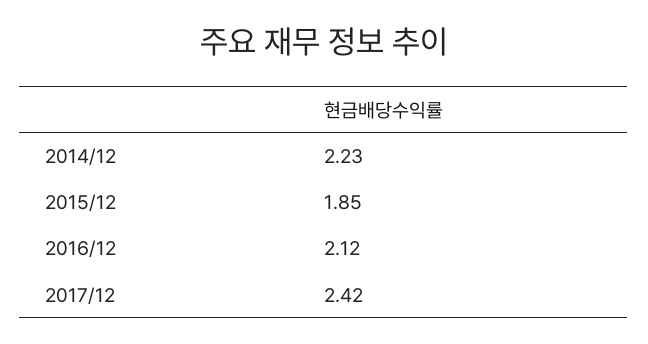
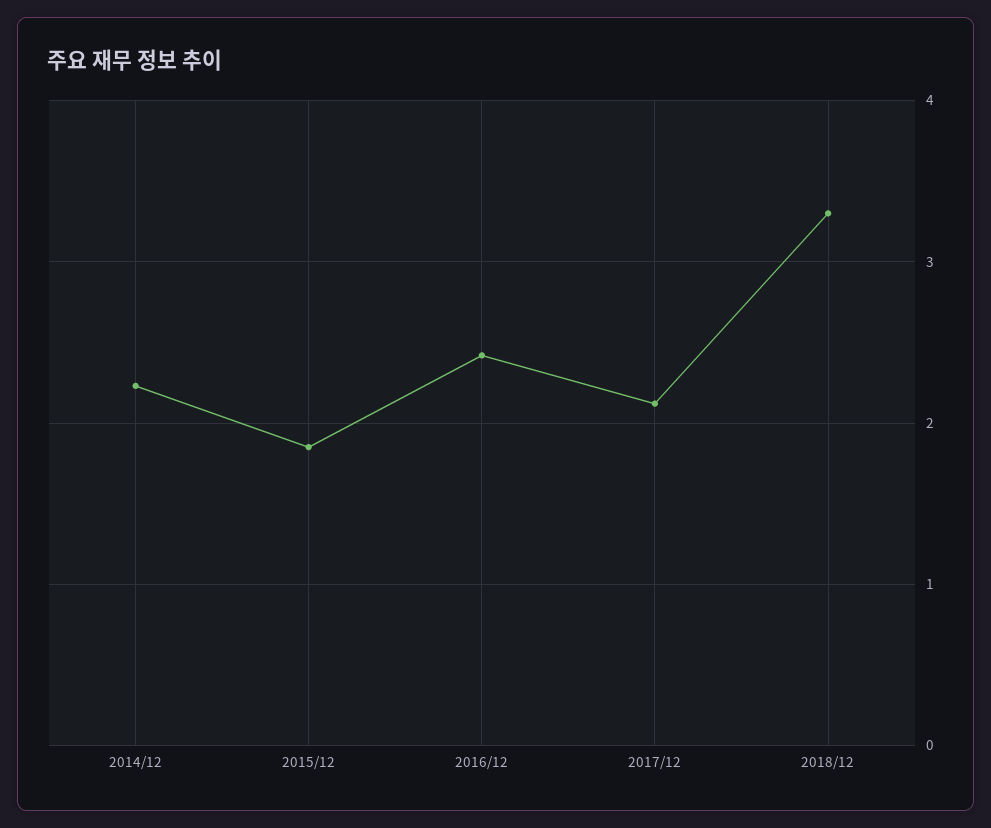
2016/12: 2.12 -> 2.4
2017/12: 2.42 -> 2.1
2018/12: none -> 3.3

